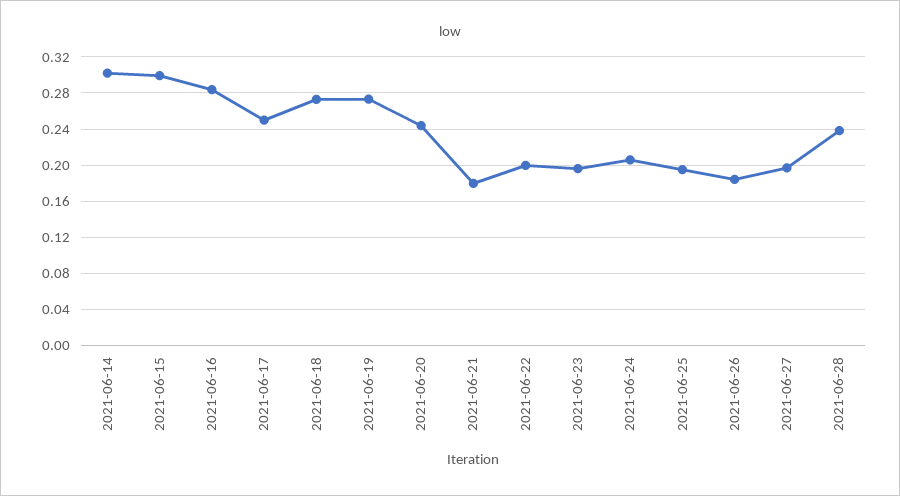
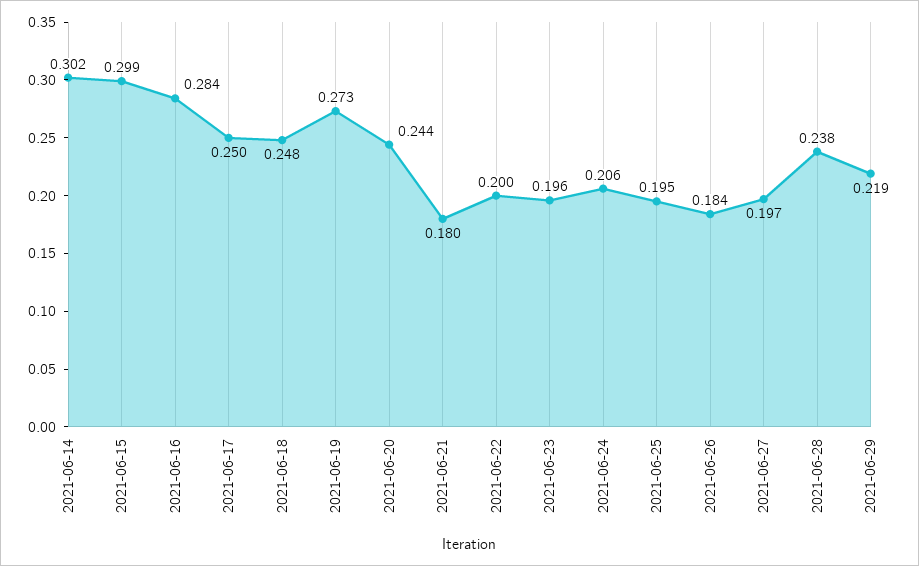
2021-06-18: 0.27 -> 0.248
2021-06-29: none -> 0.219

